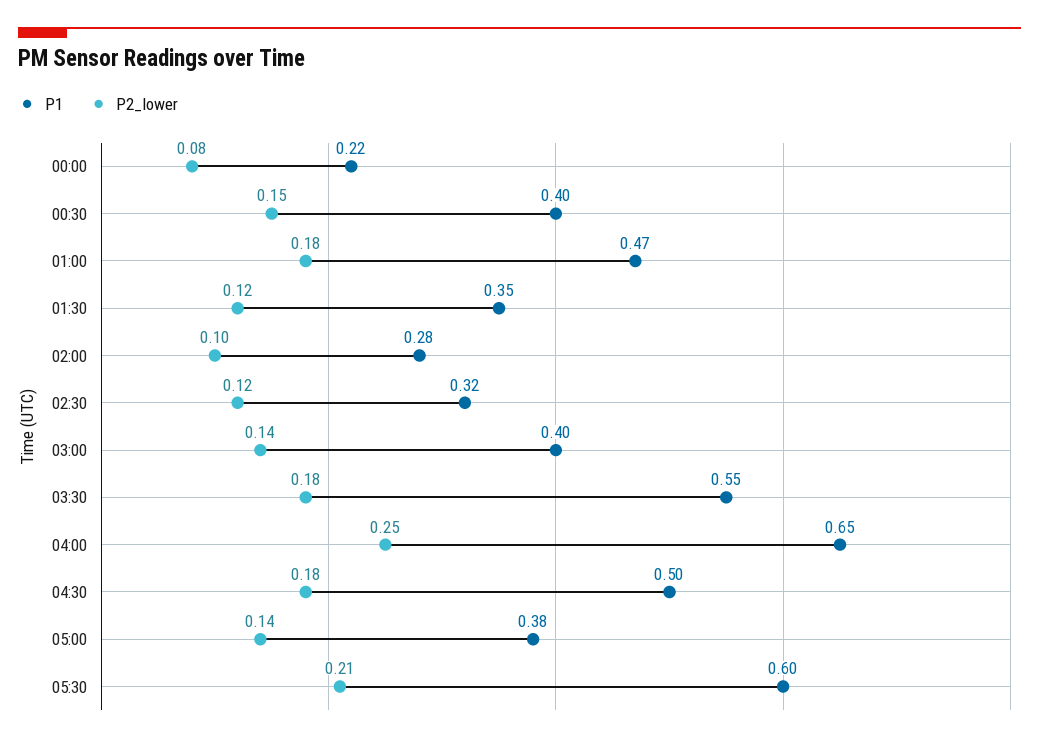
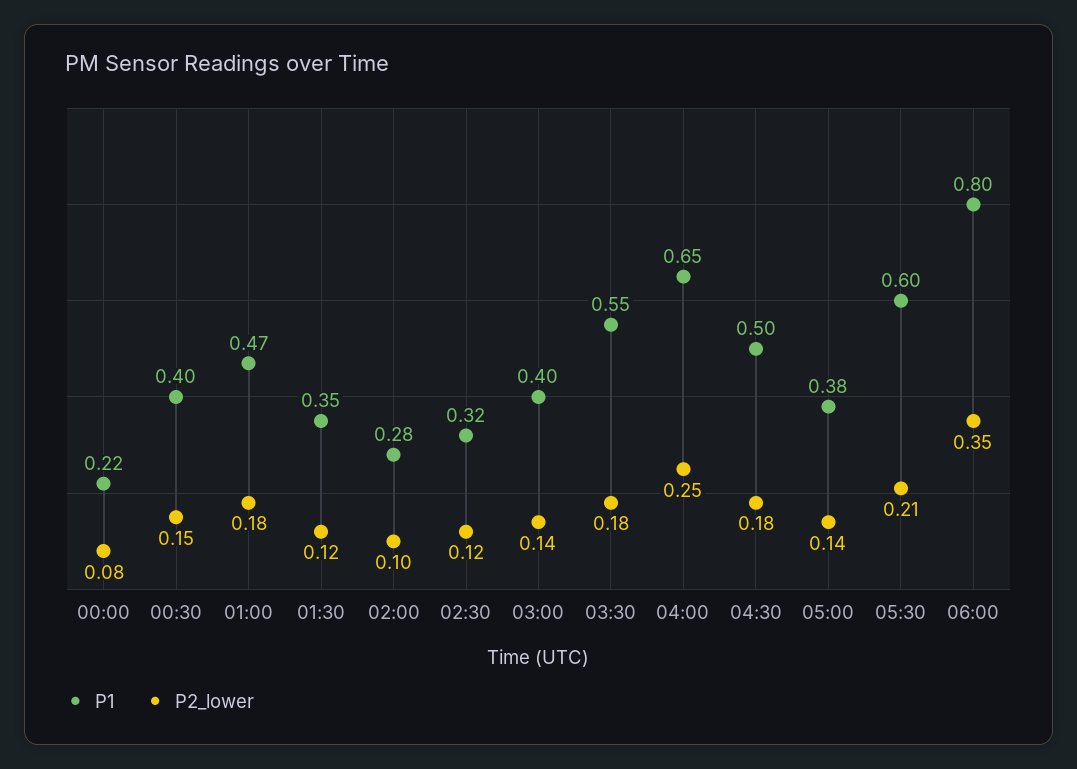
P1, 06:00: none -> 0.8
P2_lower, 06:00: none -> 0.35

